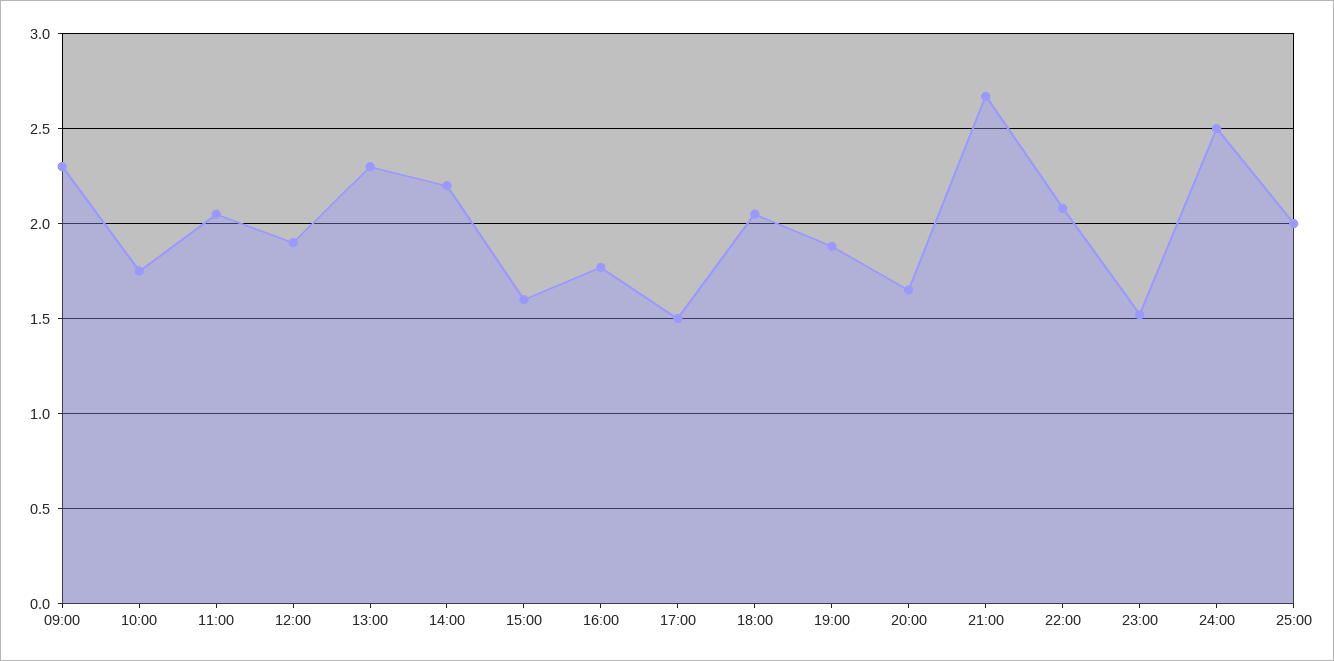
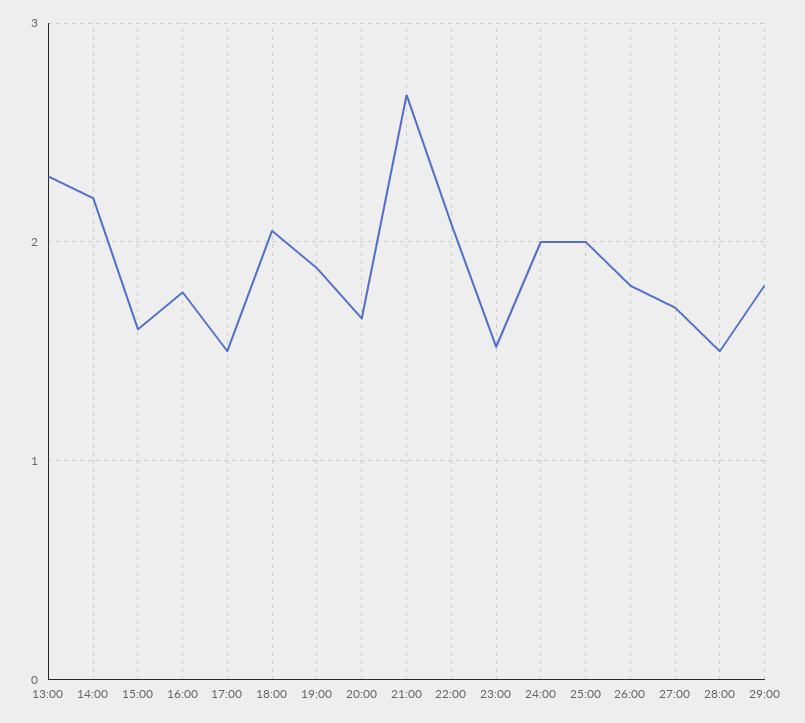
09:00: 2.3 -> none
10:00: 1.75 -> none
11:00: 2.05 -> none
12:00: 1.9 -> none
24:00: 2.5 -> 2
26:00: none -> 1.8
27:00: none -> 1.7
28:00: none -> 1.5
29:00: none -> 1.8

